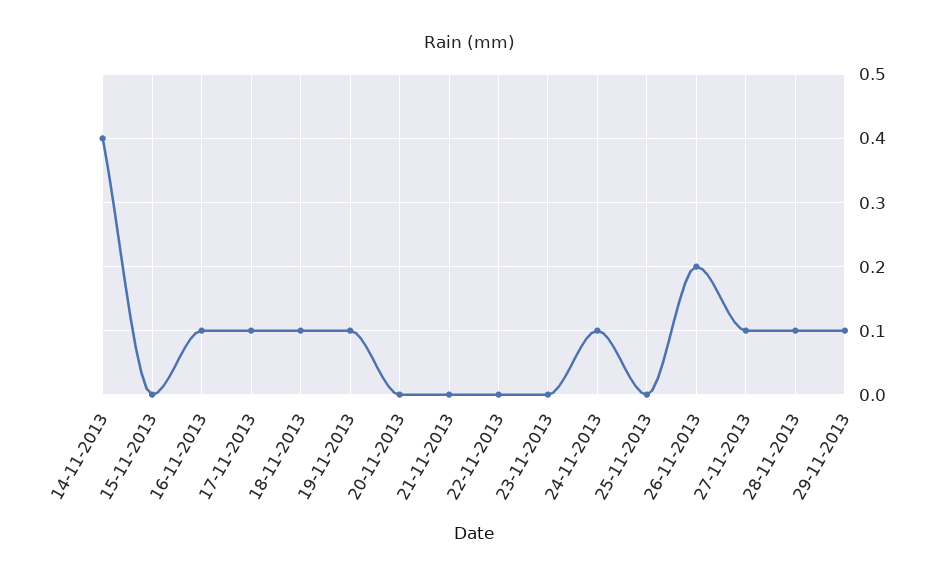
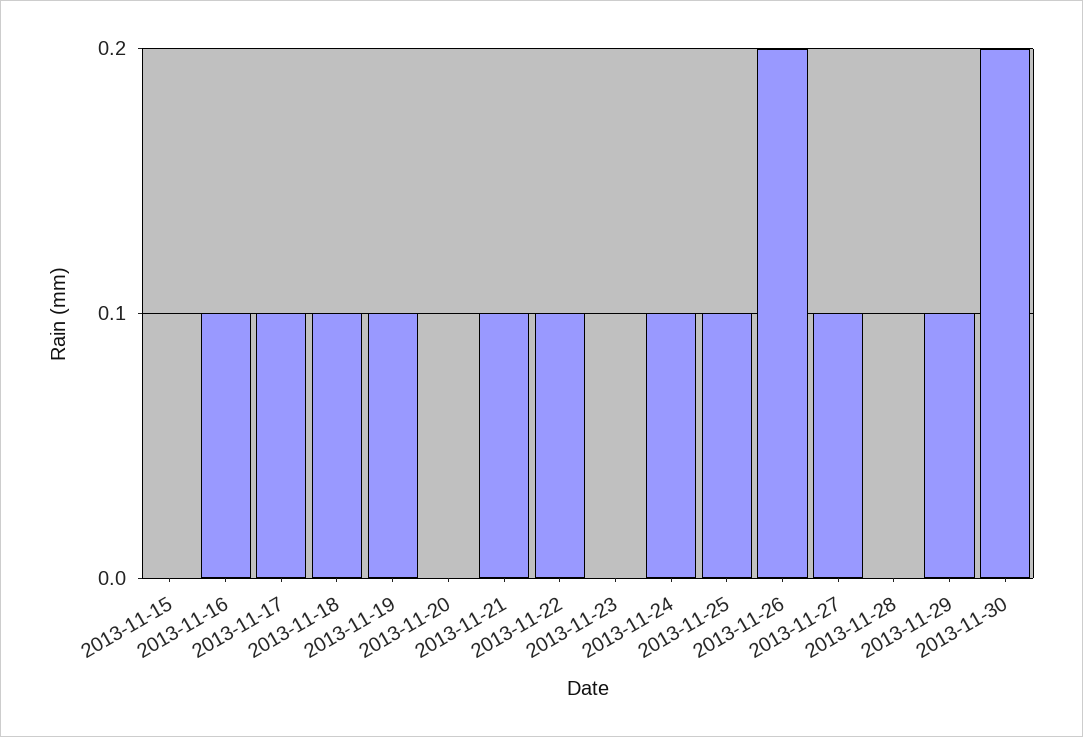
14-11-2013: 0.4 -> none
21-11-2013: 0 -> 0.1
22-11-2013: 0 -> 0.1
25-11-2013: 0 -> 0.1
28-11-2013: 0.1 -> 0
2013-11-30: none -> 0.2

